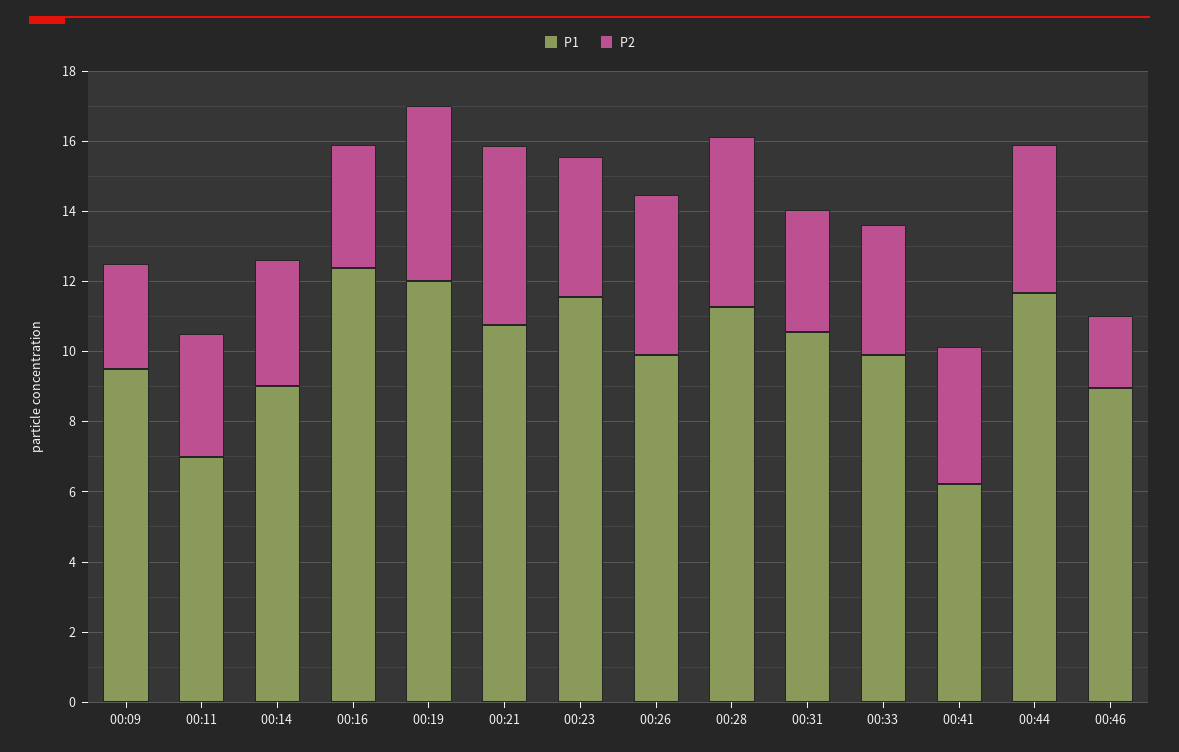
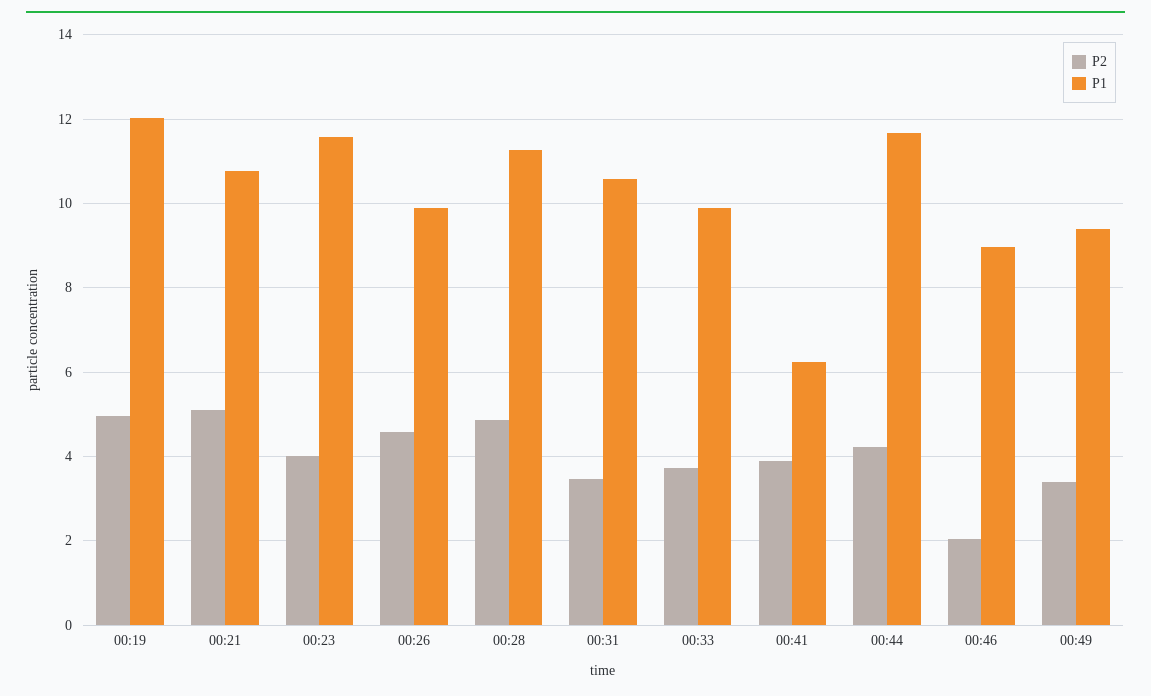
P1, 00:09: 9.5 -> none
P2, 00:09: 3 -> none
P1, 00:11: 7 -> none
P2, 00:11: 3.5 -> none
P1, 00:14: 9 -> none
P2, 00:14: 3.5 -> none
P1, 00:16: 12.5 -> none
P2, 00:16: 3.5 -> none
P2, 00:49: none -> 3.4
P1, 00:49: none -> 9.4

